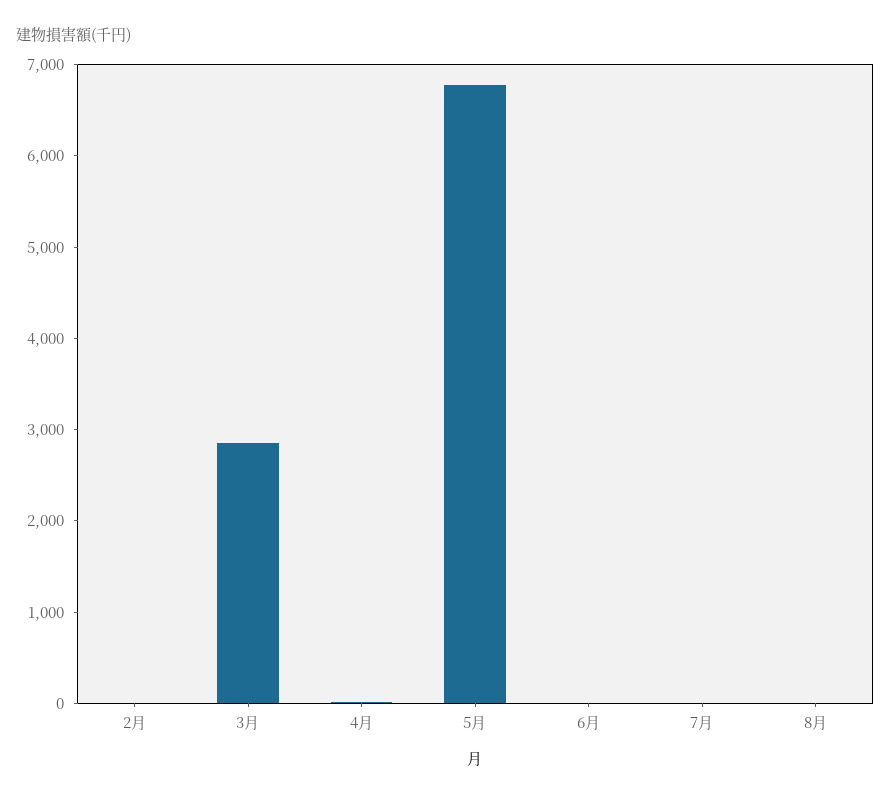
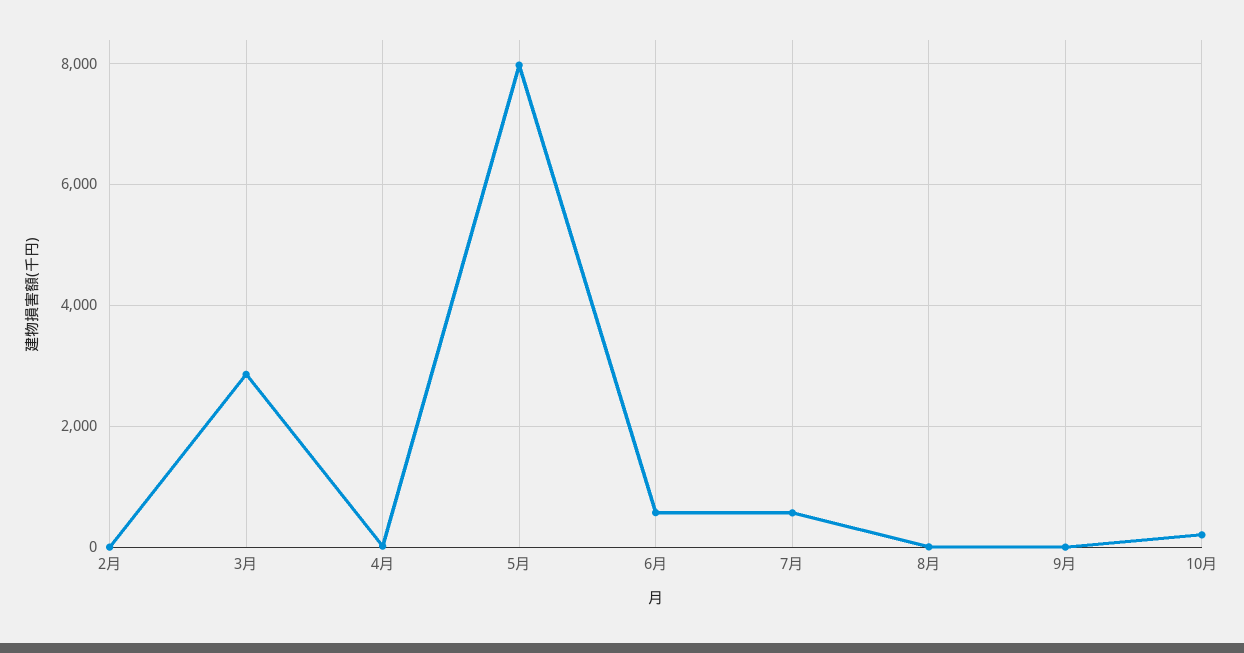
5月: 6800 -> 8000
6月: 0 -> 600
7月: 0 -> 600
9月: none -> 0
10月: none -> 200

